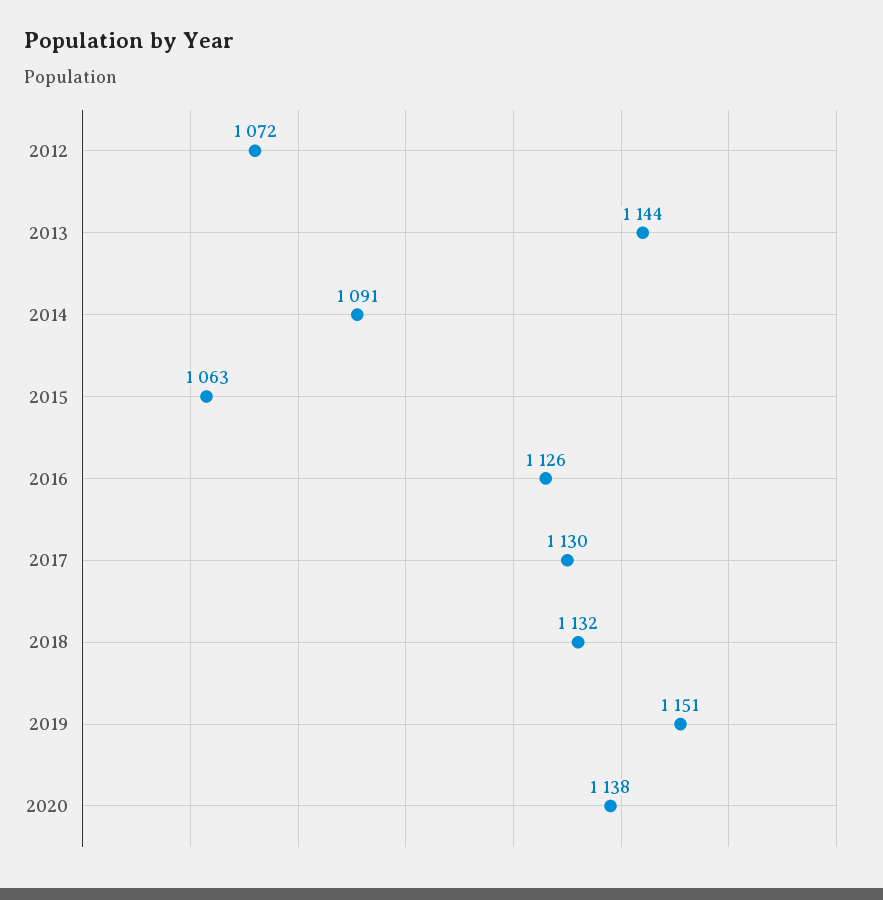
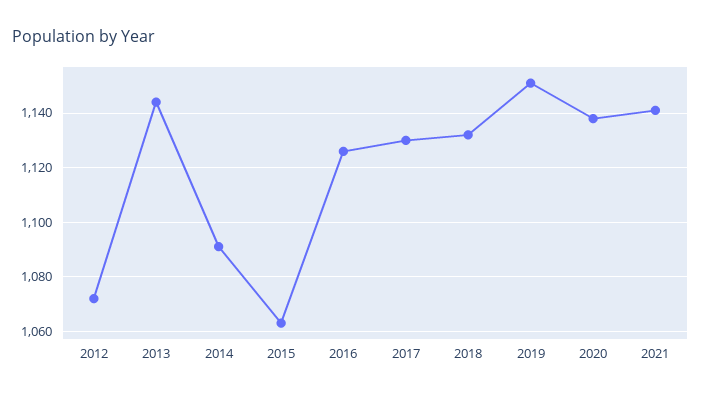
2021: none -> 1140

